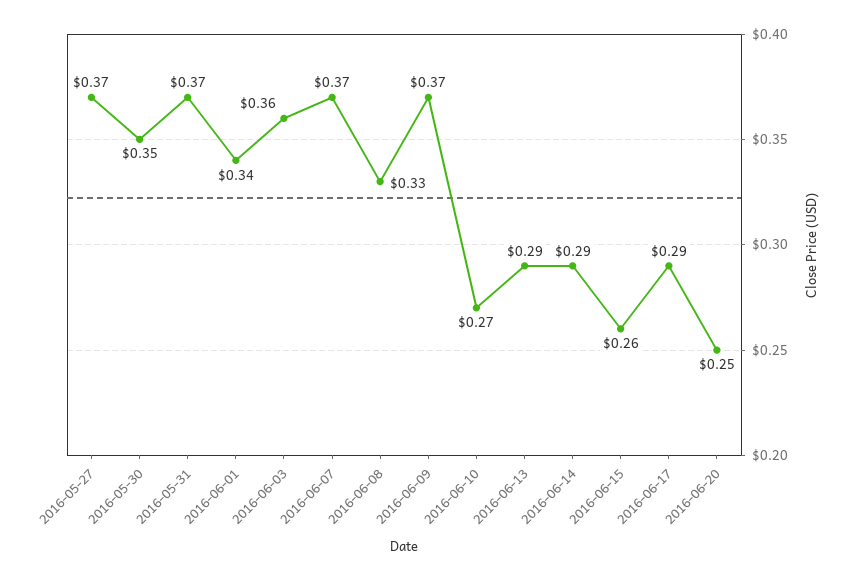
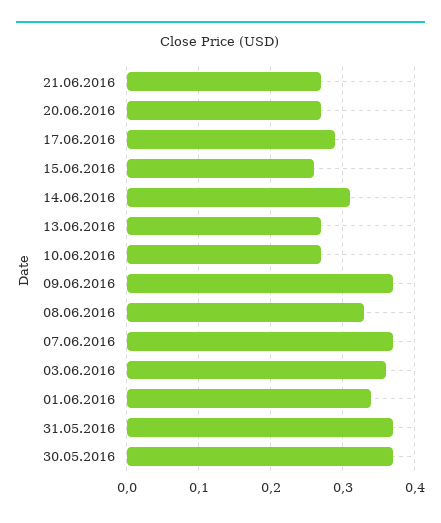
2016-05-27: 0.37 -> none
2016-05-30: 0.35 -> 0.37
2016-06-13: 0.29 -> 0.27
2016-06-14: 0.29 -> 0.31
2016-06-20: 0.25 -> 0.27
21.06.2016: none -> 0.27

